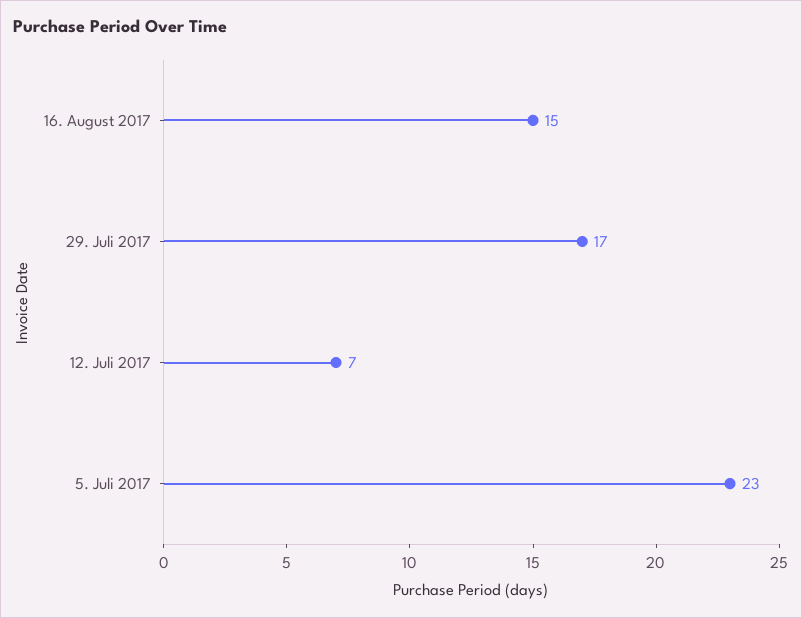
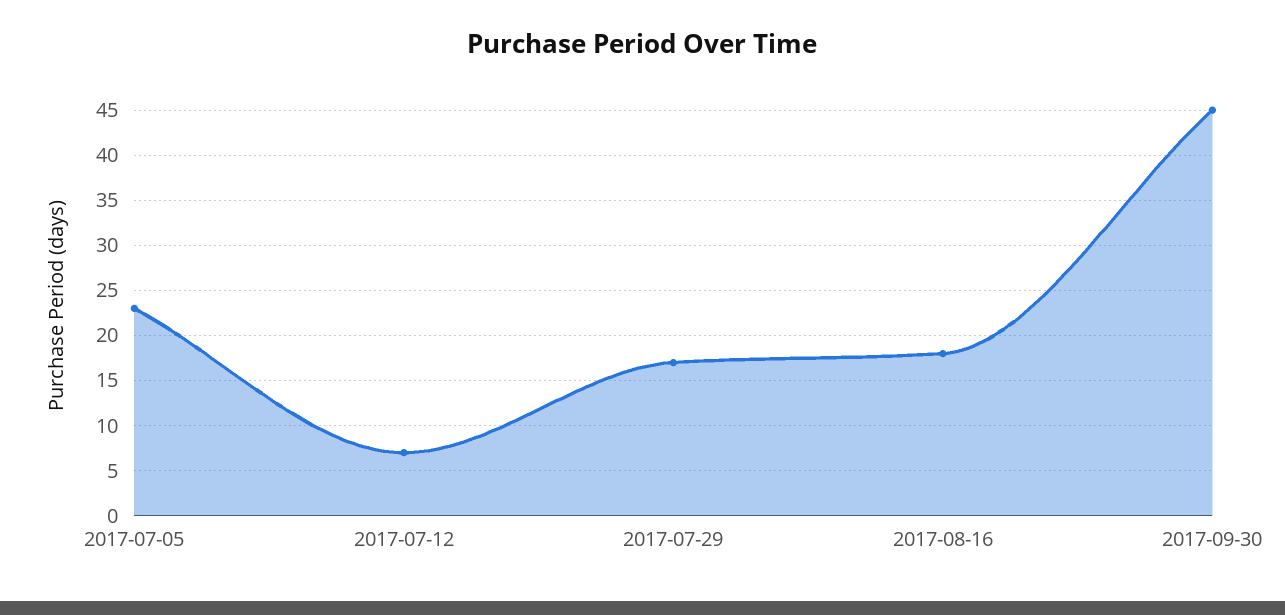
16. August 2017: 15 -> 18
2017-09-30: none -> 45

